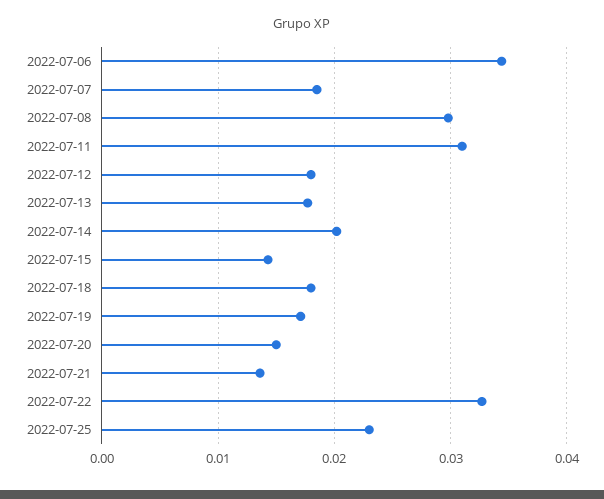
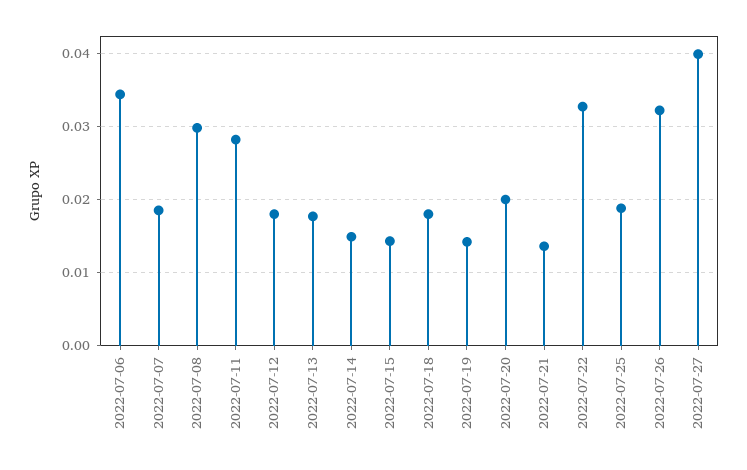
2022-07-11: 0.031 -> 0.028
2022-07-14: 0.02 -> 0.015
2022-07-19: 0.017 -> 0.014
2022-07-20: 0.015 -> 0.02
2022-07-25: 0.023 -> 0.019
2022-07-26: none -> 0.032
2022-07-27: none -> 0.04

